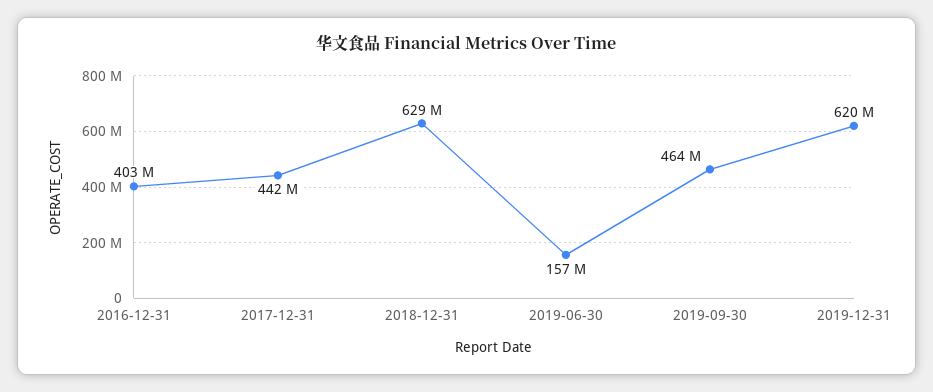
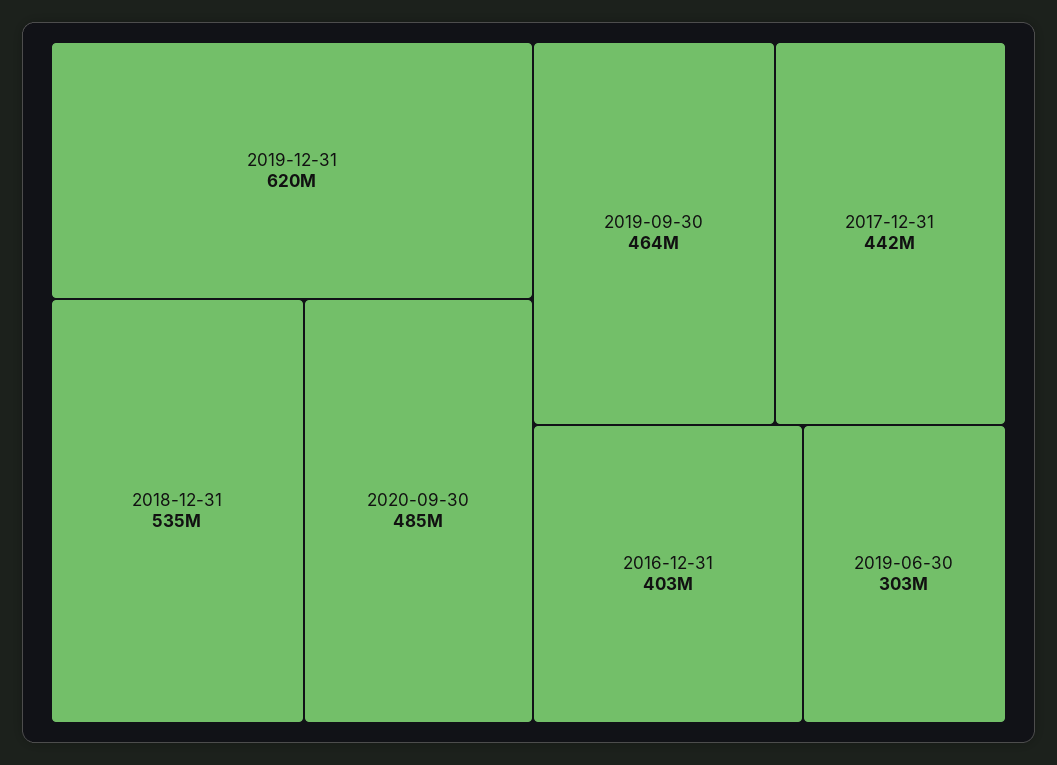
2018-12-31: 629000000 -> 535000000
2019-06-30: 157000000 -> 303000000
2020-09-30: none -> 485000000

